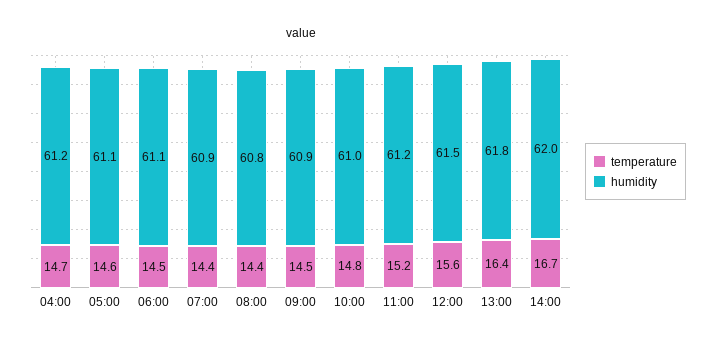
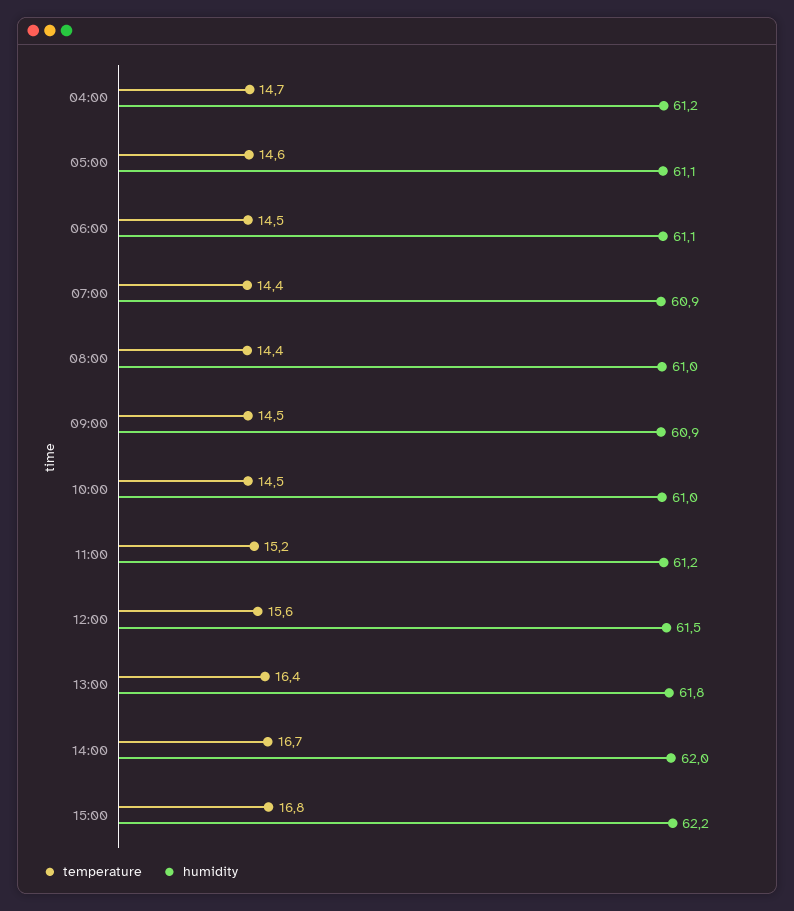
humidity, 08:00: 60.8 -> 61
temperature, 10:00: 14.8 -> 14.5
temperature, 15:00: none -> 16.8
humidity, 15:00: none -> 62.2

